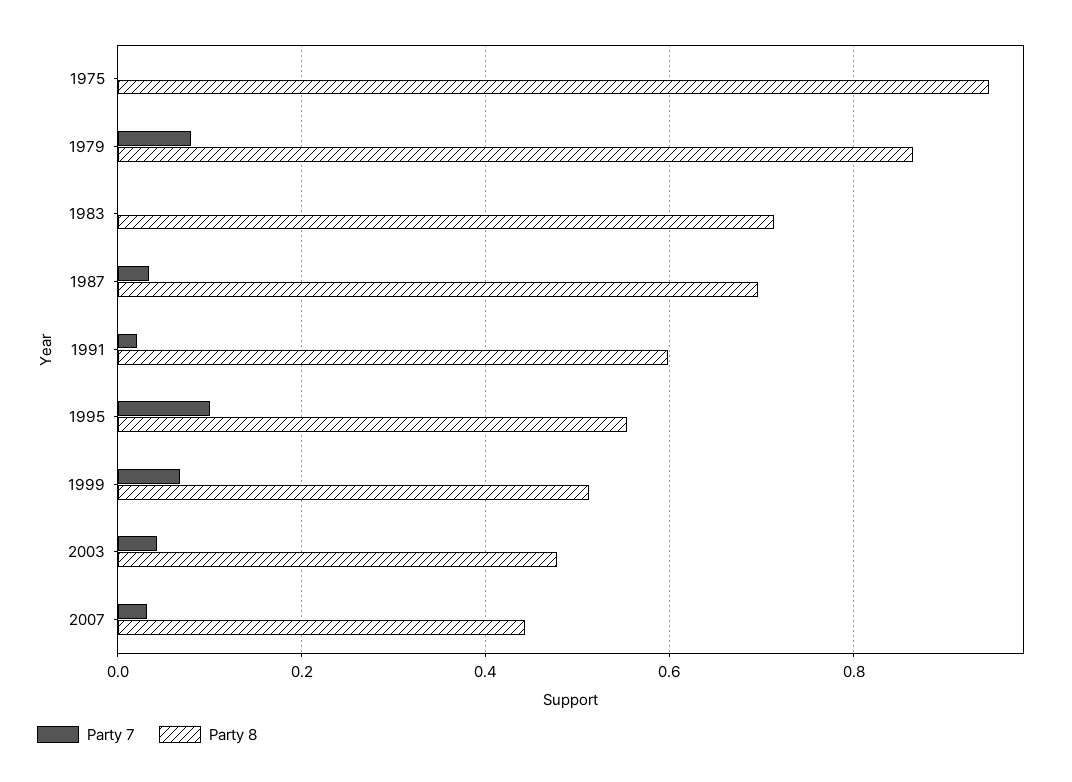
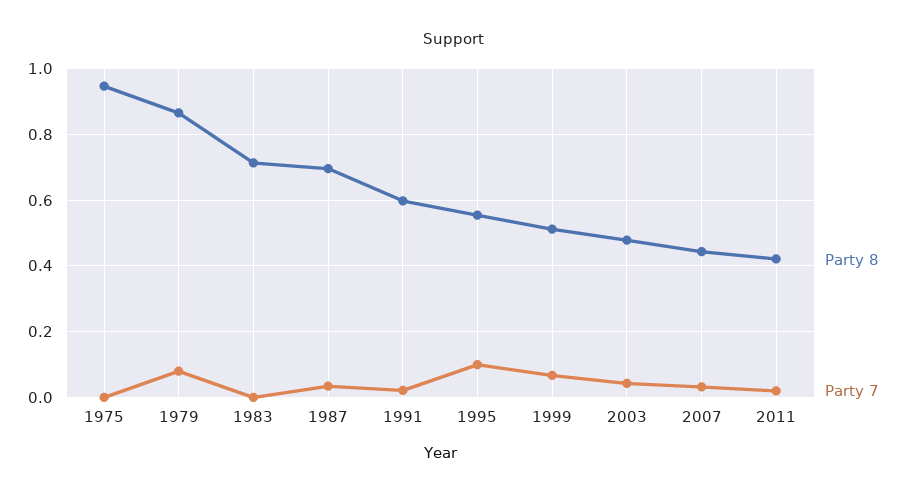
Party 8, 2011: none -> 0.42
Party 7, 2011: none -> 0.02

